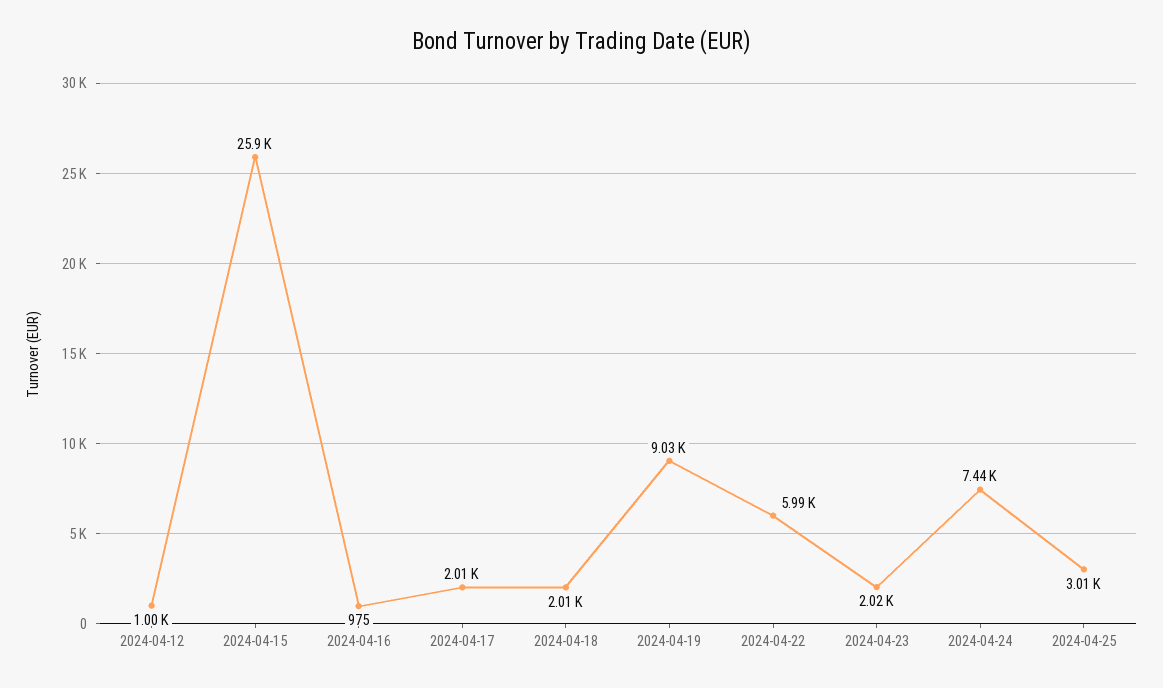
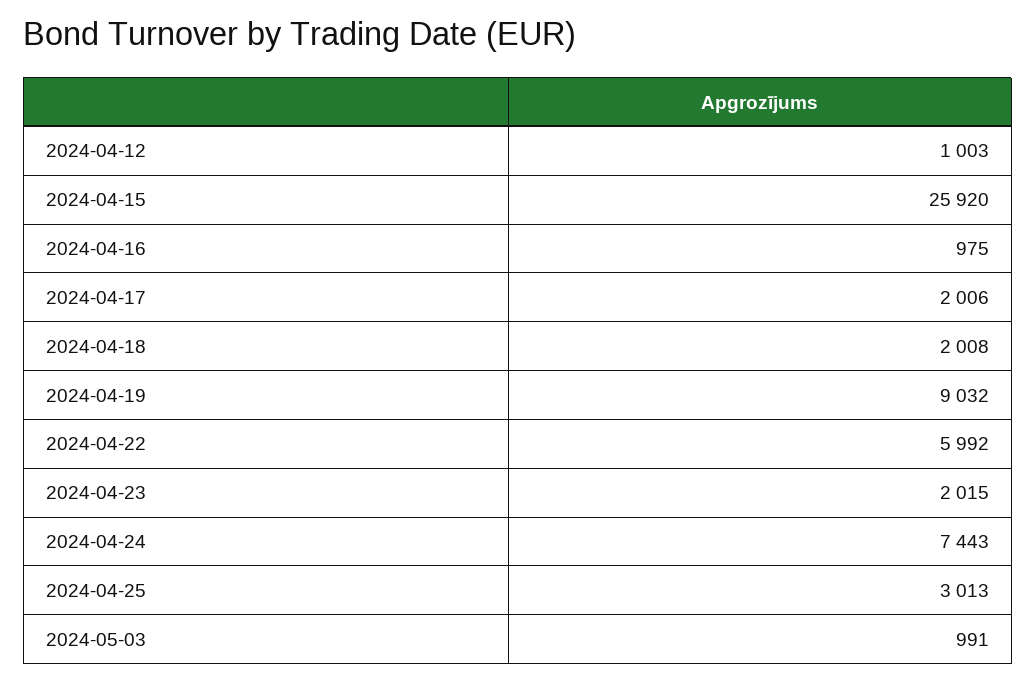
2024-05-03: none -> 991

